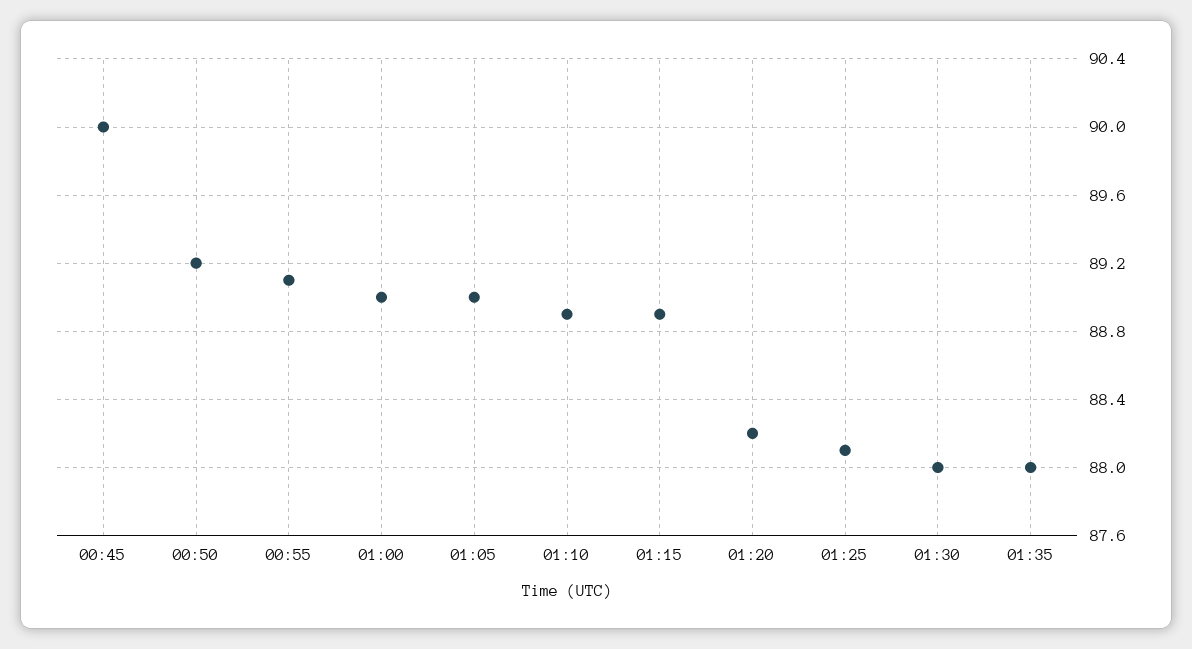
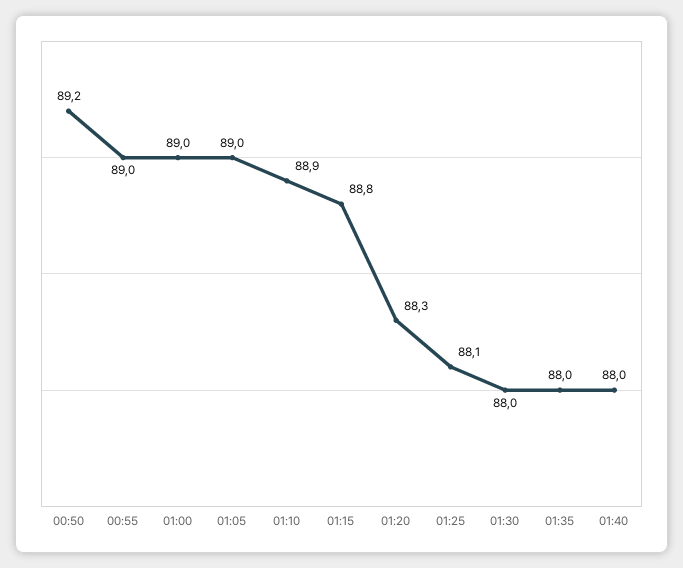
00:45: 90 -> none
00:55: 89.1 -> 89
01:15: 88.9 -> 88.8
01:20: 88.2 -> 88.3
01:40: none -> 88

